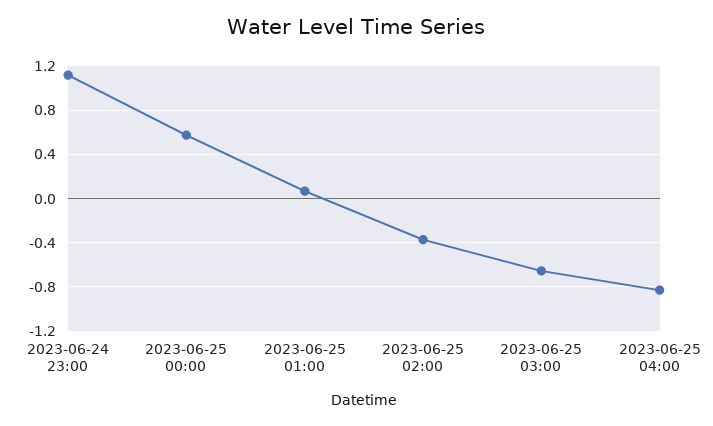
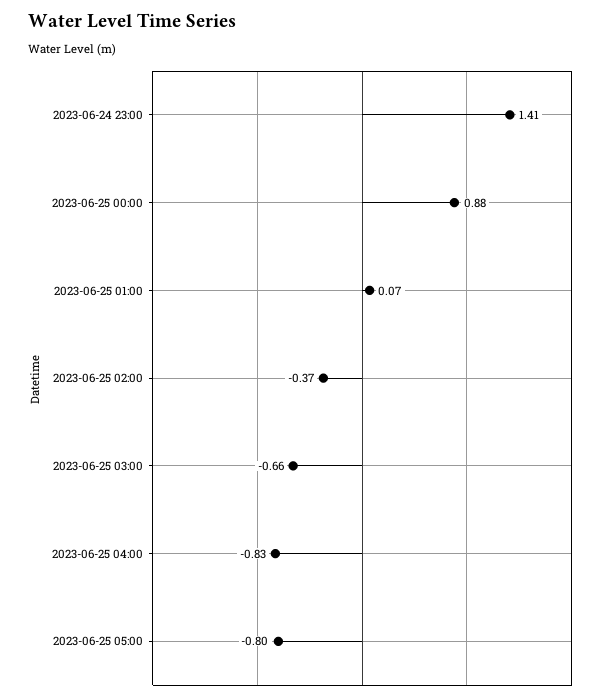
2023-06-24 23:00: 1.1 -> 1.41
2023-06-25 00:00: 0.6 -> 0.88
2023-06-25 05:00: none -> -0.8

